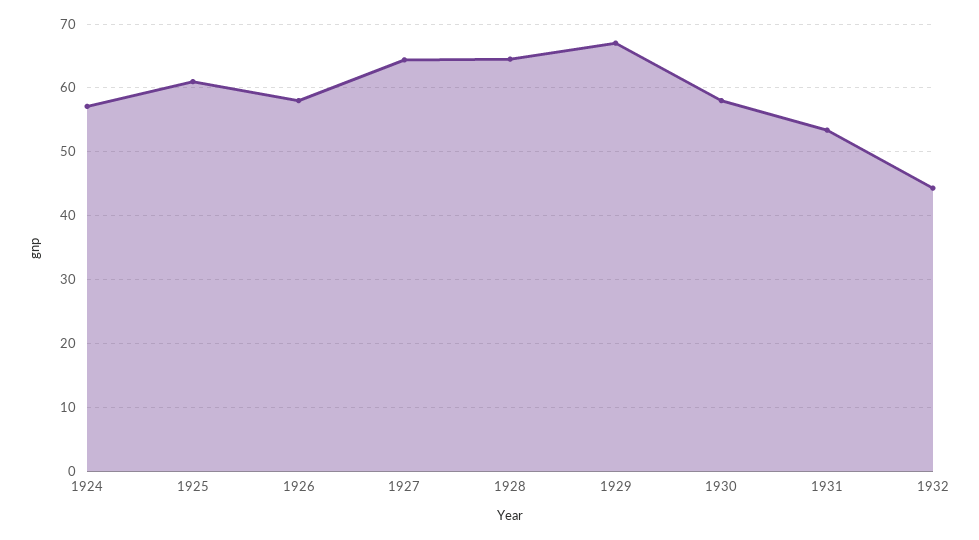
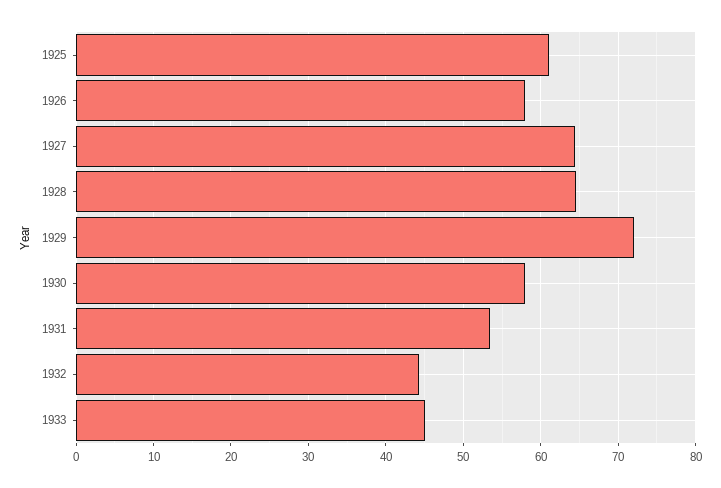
1924: 57 -> none
1929: 67 -> 72
1933: none -> 45

